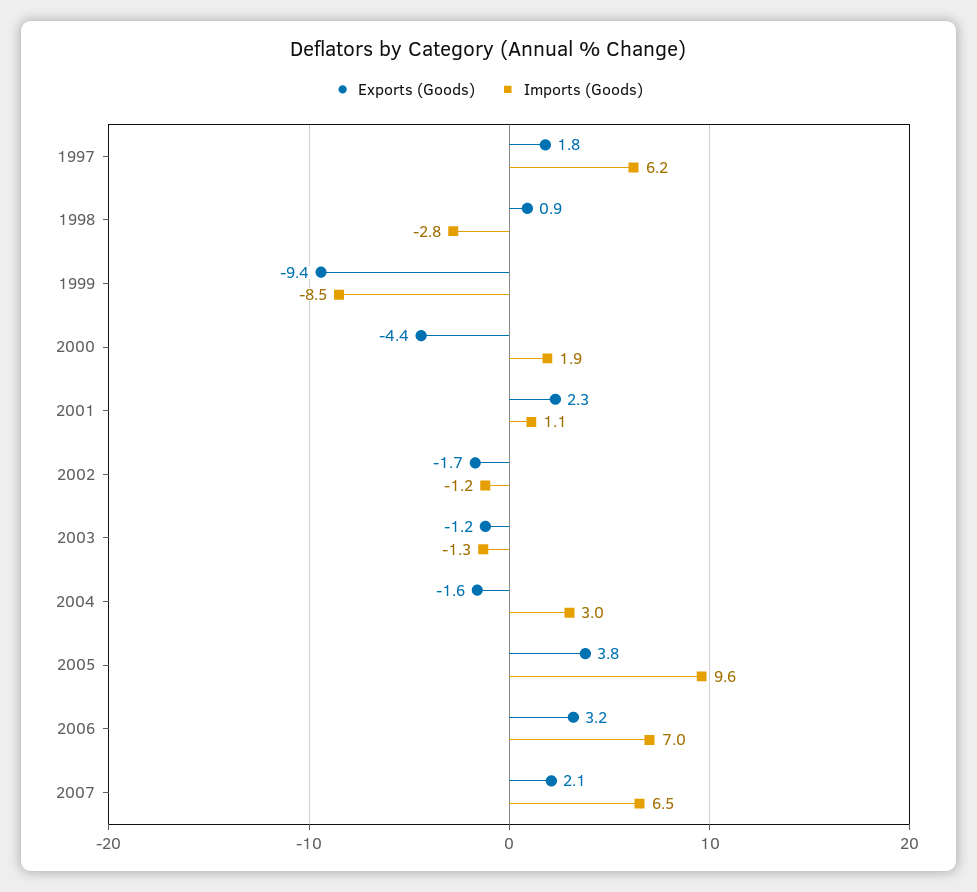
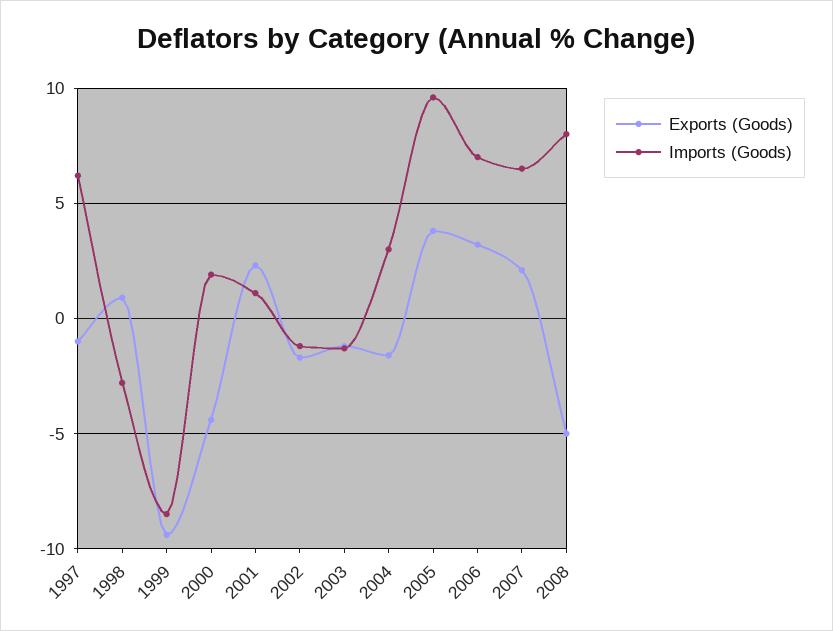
Exports (Goods), 1997: 1.8 -> -1
Exports (Goods), 2008: none -> -5
Imports (Goods), 2008: none -> 8

